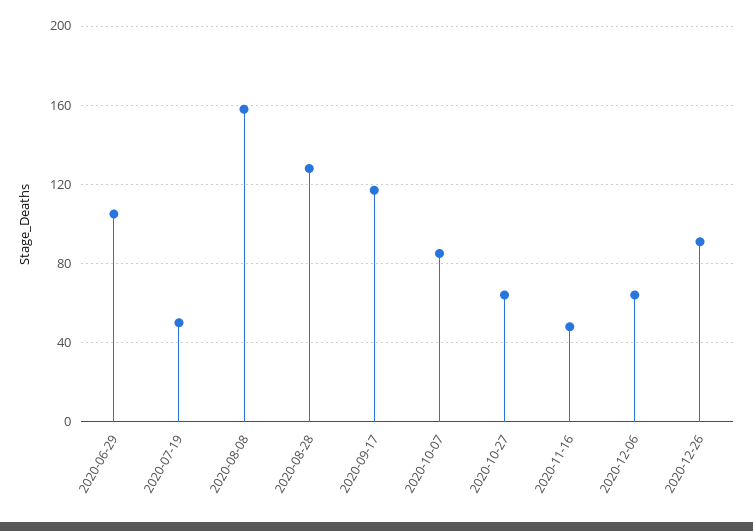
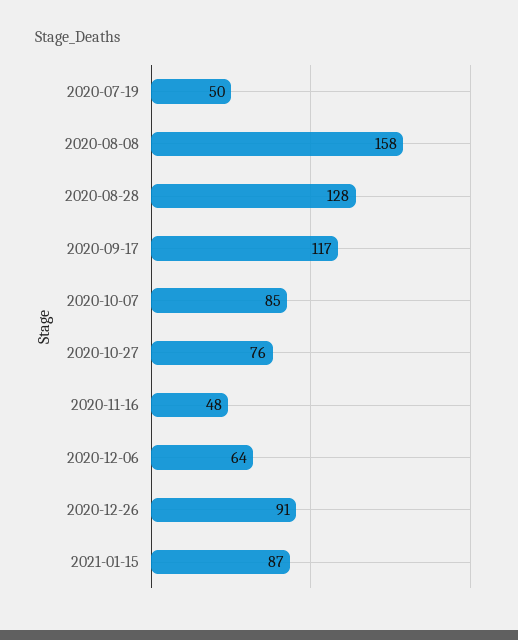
2020-06-29: 105 -> none
2020-10-27: 65 -> 76
2021-01-15: none -> 87

